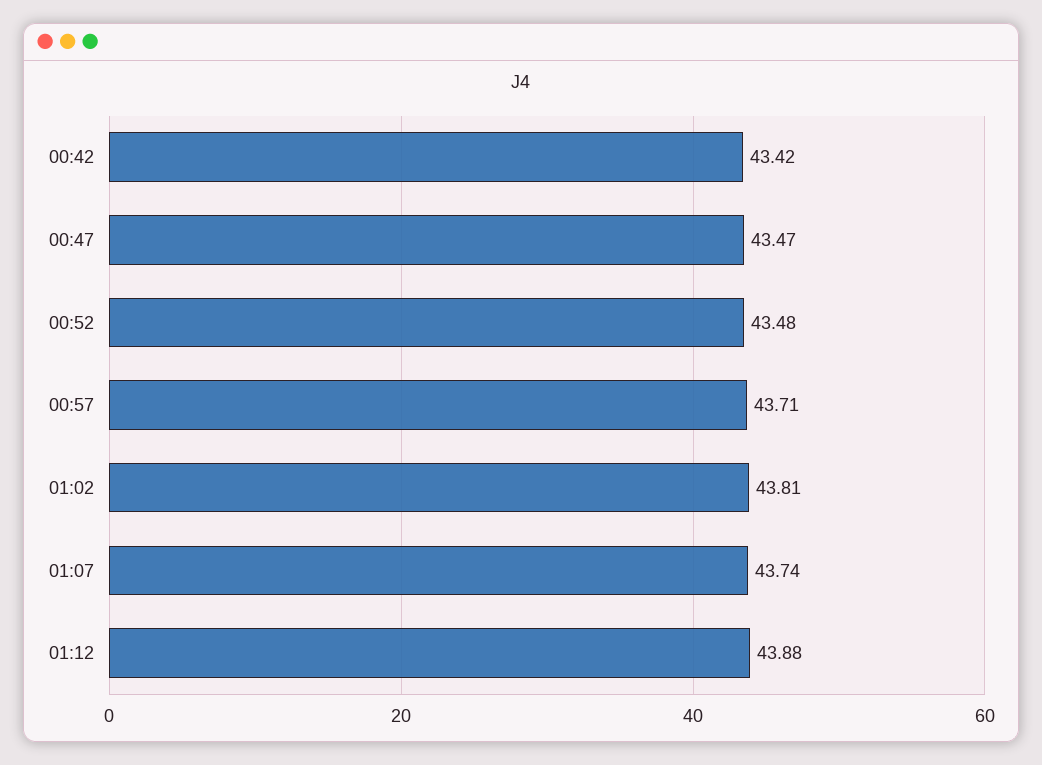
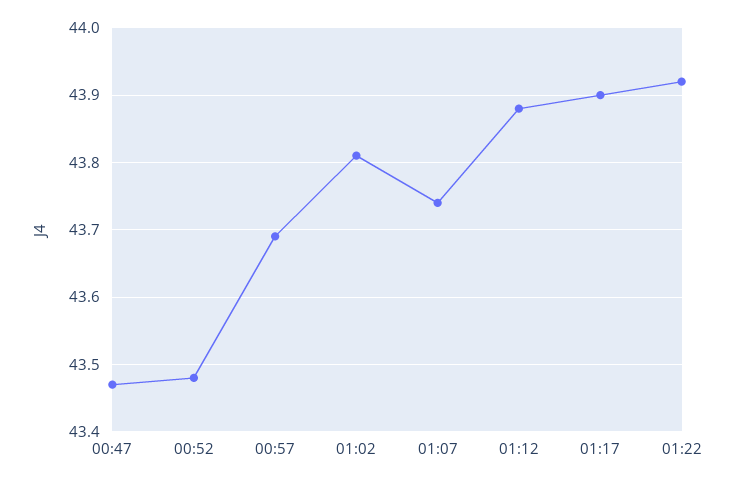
00:42: 43.42 -> none
00:57: 43.71 -> 43.69
01:17: none -> 43.9
01:22: none -> 43.92

